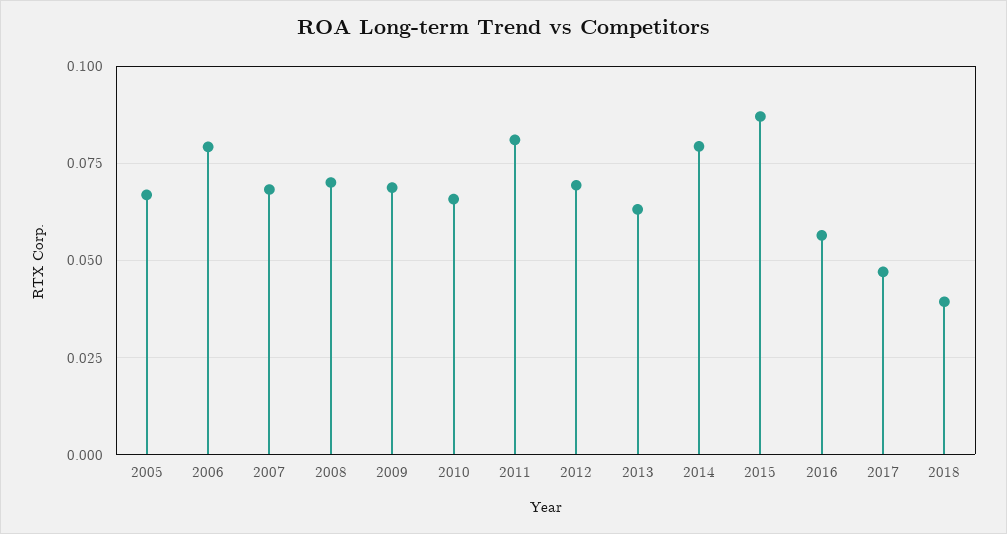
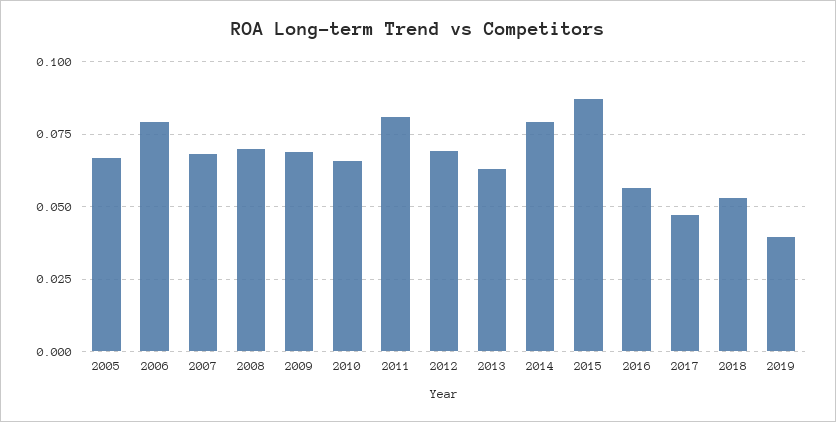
2018: 0.04 -> 0.0525
2019: none -> 0.04

